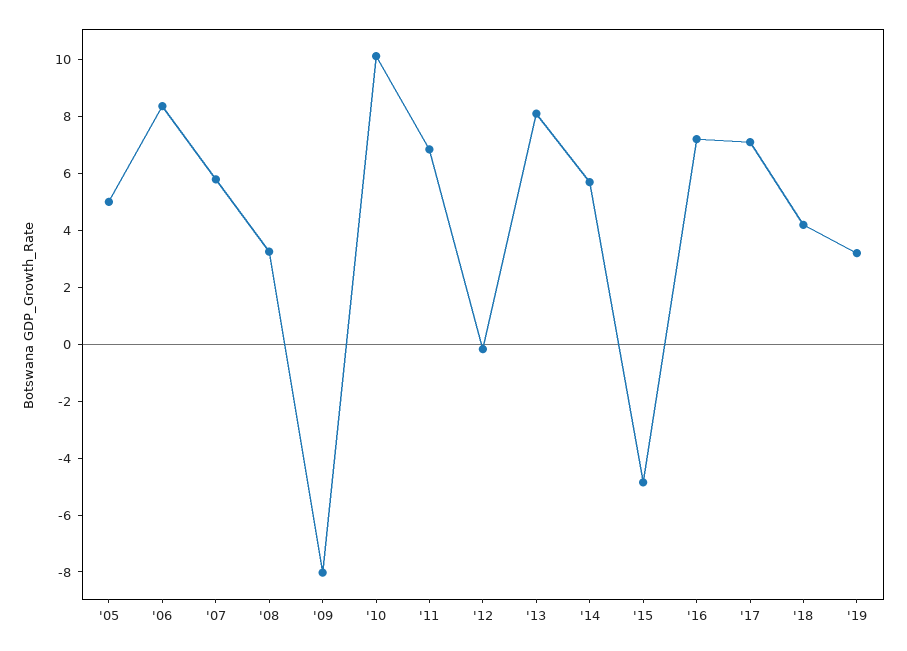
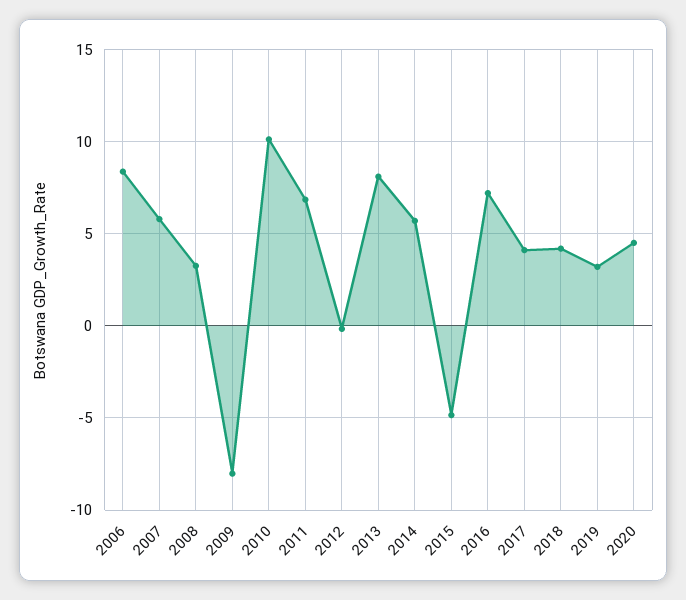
'05: 5 -> none
'17: 7 -> 4
2020: none -> 4.5

